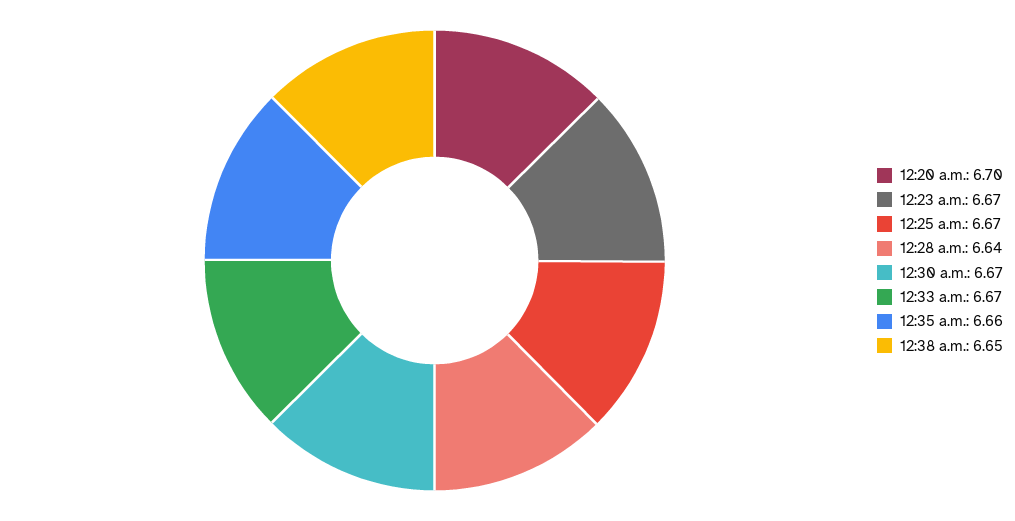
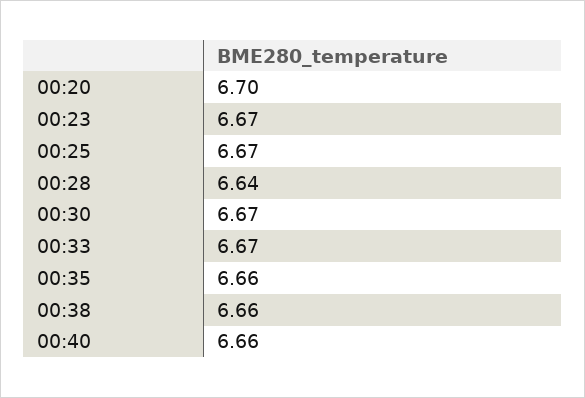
12:38 a.m.: 6.65 -> 6.66
00:40: none -> 6.66

